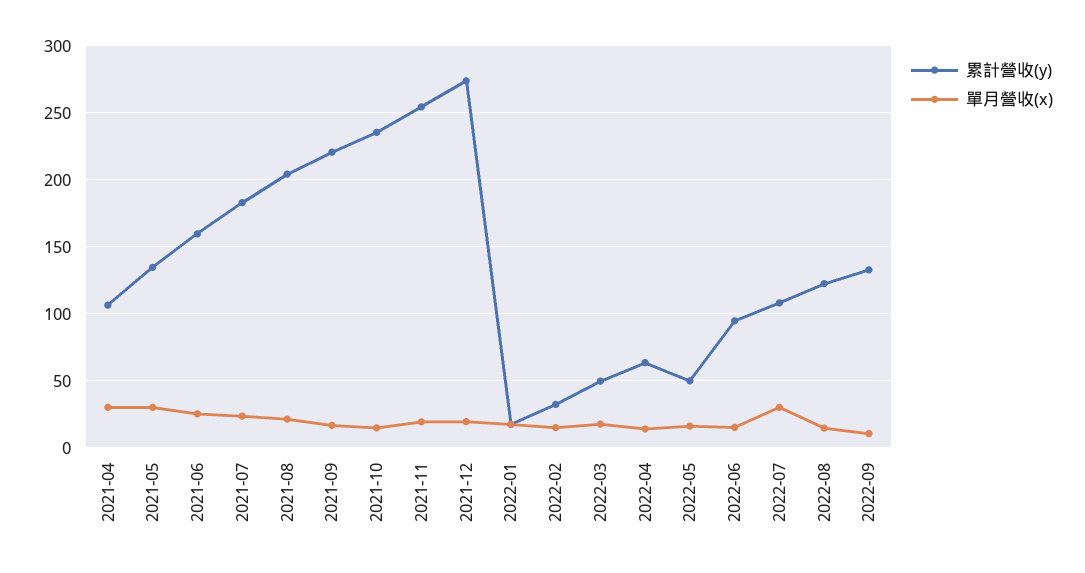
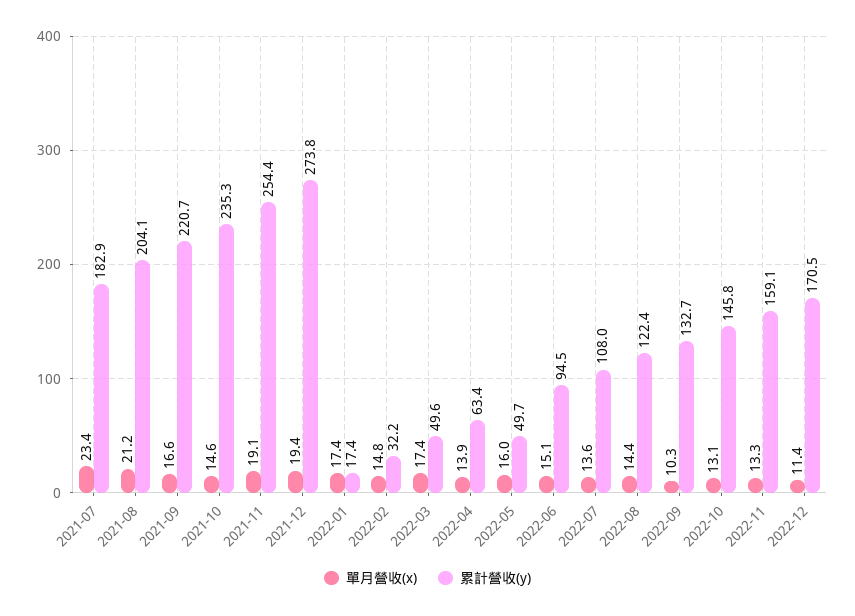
累計營收(y), 2021-04: 105 -> none
單月營收(x), 2021-04: 30 -> none
累計營收(y), 2021-05: 135 -> none
單月營收(x), 2021-05: 30 -> none
累計營收(y), 2021-06: 160 -> none
單月營收(x), 2021-06: 25 -> none
單月營收(x), 2022-07: 30 -> 13.6
單月營收(x), 2022-10: none -> 13.1
累計營收(y), 2022-10: none -> 145.8
單月營收(x), 2022-11: none -> 13.3
累計營收(y), 2022-11: none -> 159.1
單月營收(x), 2022-12: none -> 11.4
累計營收(y), 2022-12: none -> 170.5

